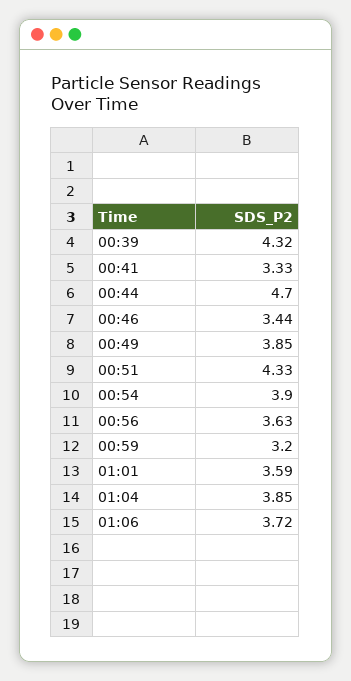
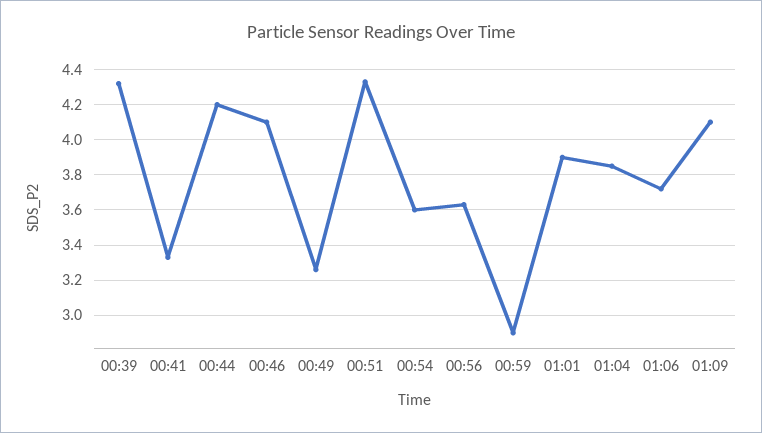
00:44: 4.7 -> 4.2
00:46: 3.44 -> 4.1
00:49: 3.85 -> 3.25
00:54: 3.9 -> 3.6
00:59: 3.2 -> 2.9
01:01: 3.59 -> 3.9
01:09: none -> 4.1

